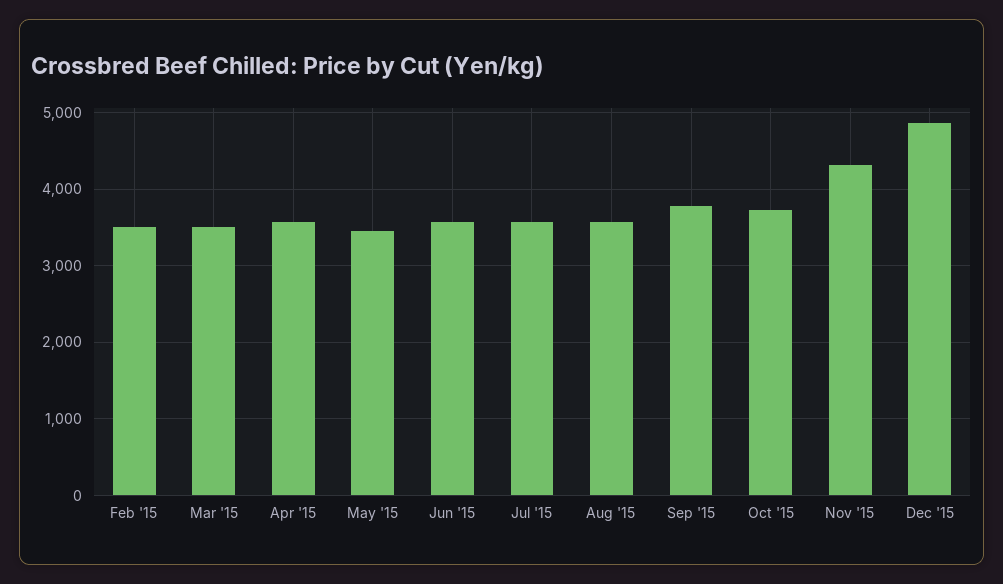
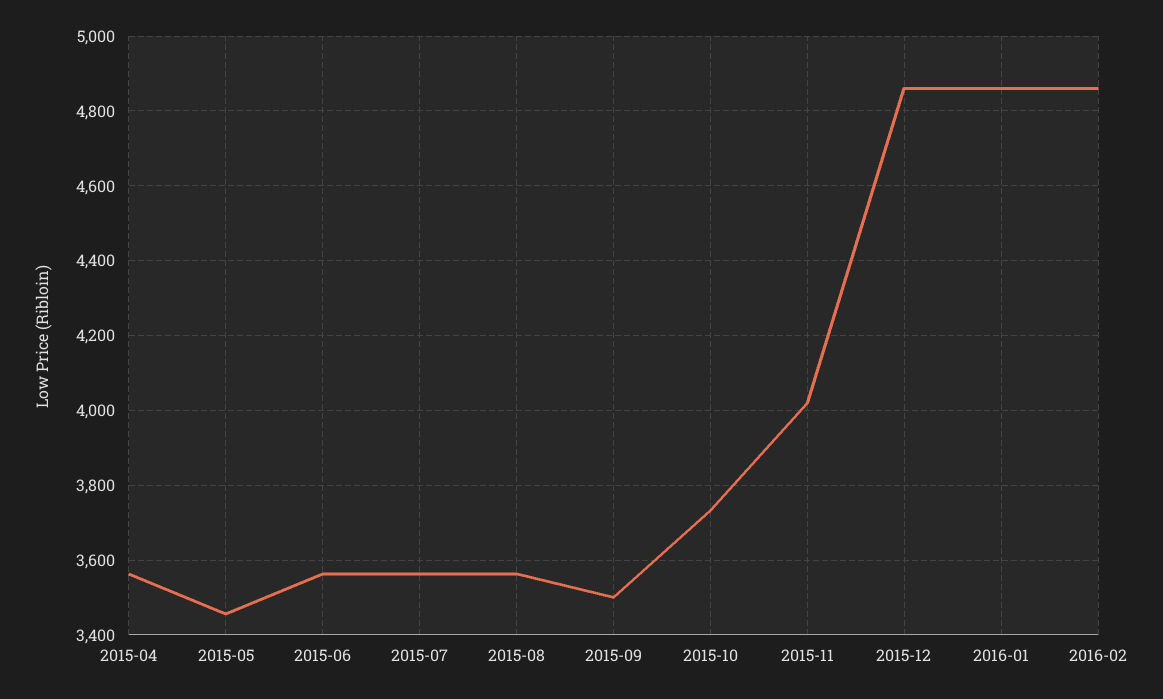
Feb '15: 3500 -> none
Mar '15: 3500 -> none
Sep '15: 3800 -> 3500
Nov '15: 4300 -> 4020
2016-01: none -> 4860
2016-02: none -> 4860

